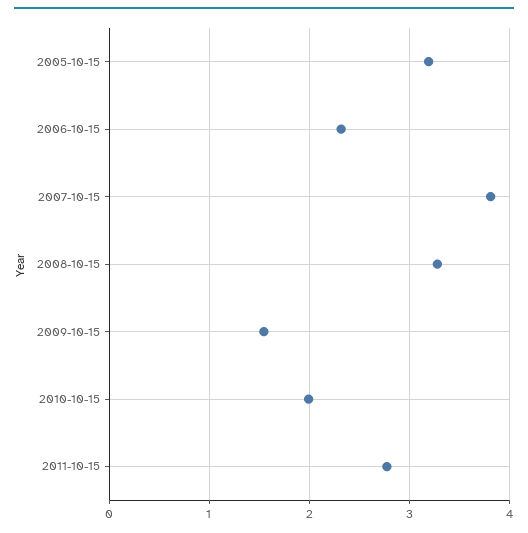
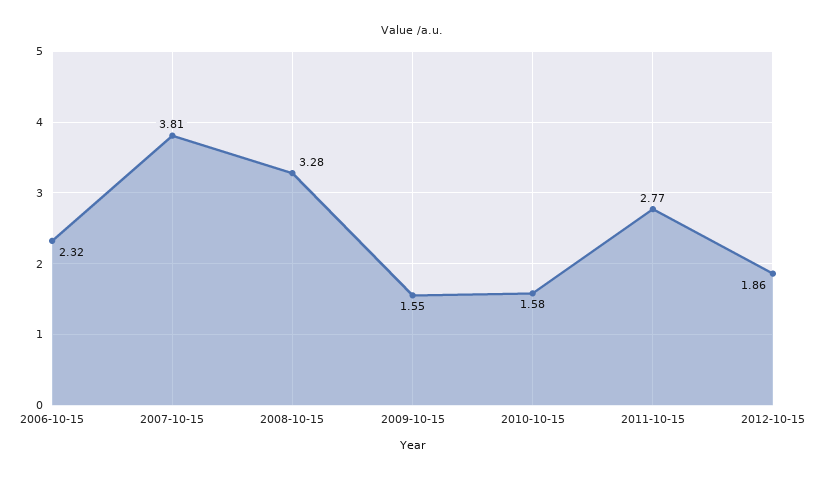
2005-10-15: 3.2 -> none
2010-10-15: 2 -> 1.58
2012-10-15: none -> 1.86

